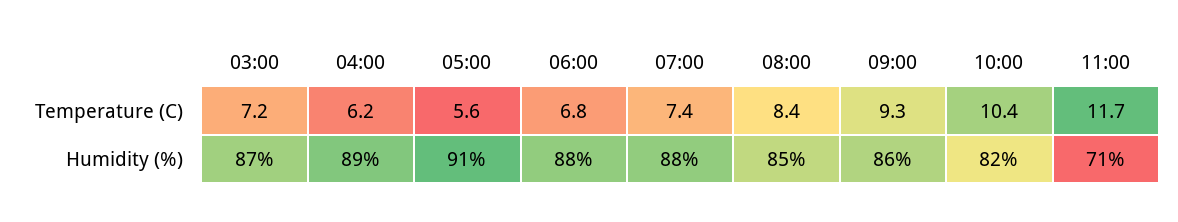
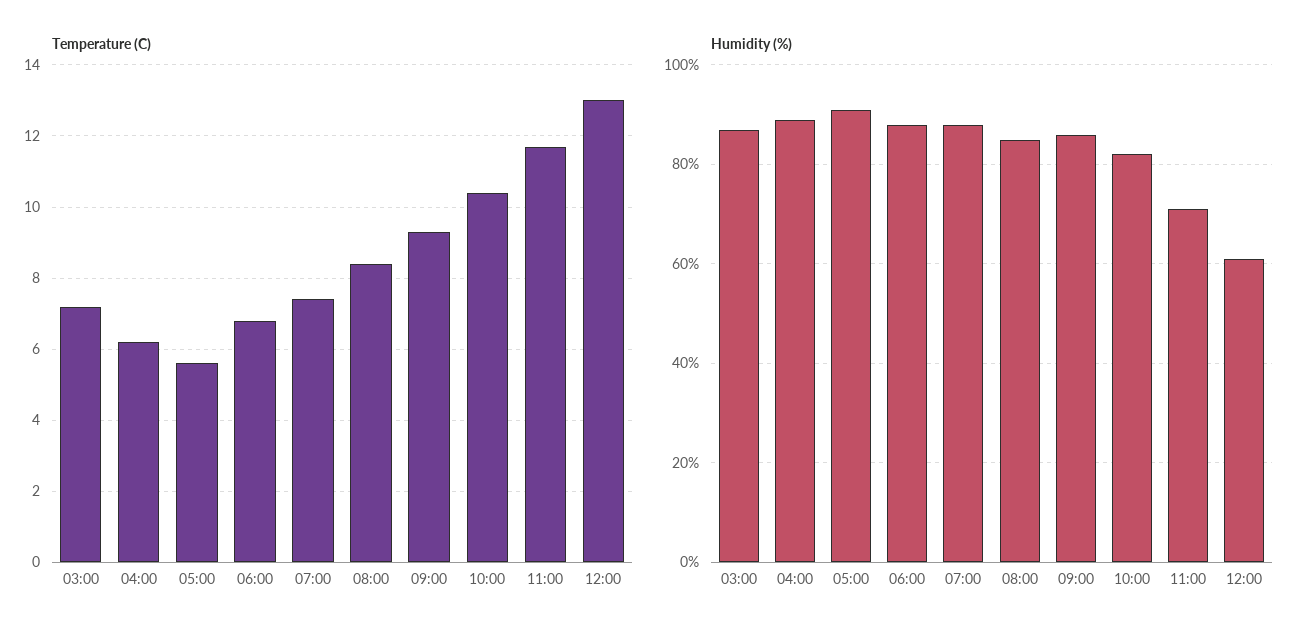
Temperature (C), 12:00: none -> 13
Humidity (%), 12:00: none -> 60

